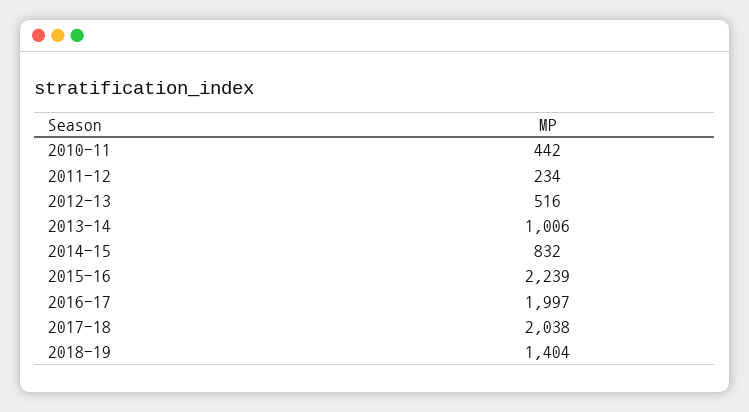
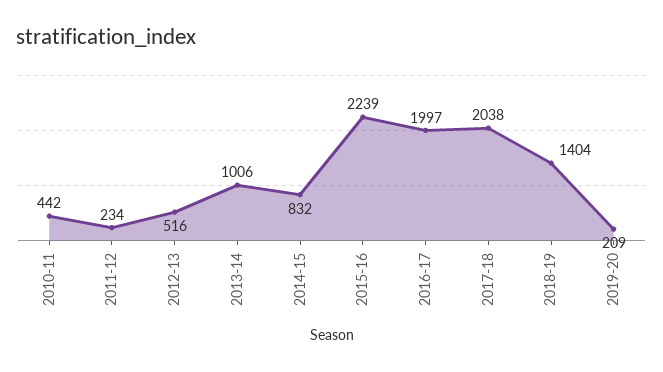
2019-20: none -> 209

